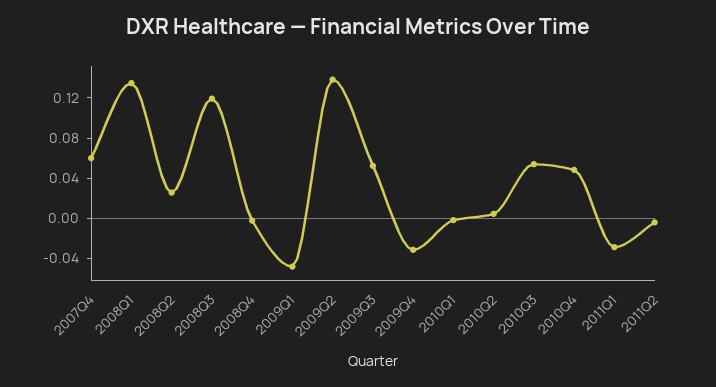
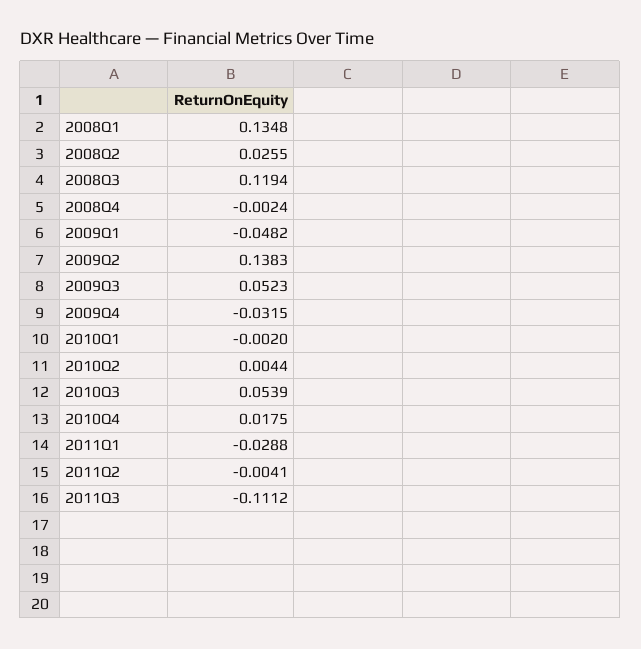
2007Q4: 0.06 -> none
2010Q4: 0.05 -> 0.0175
2011Q3: none -> -0.1112

